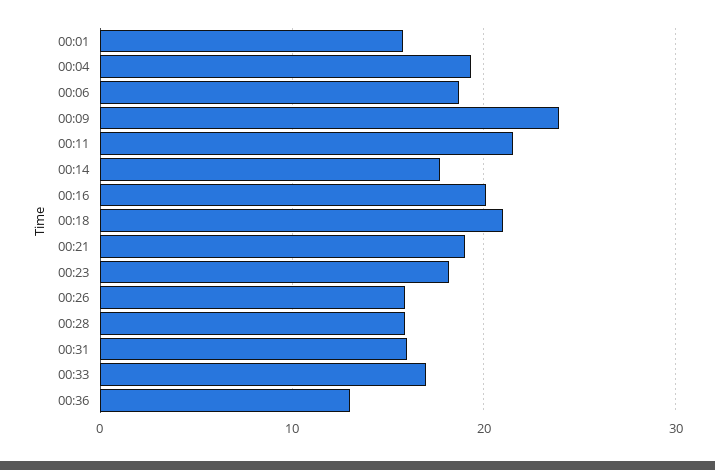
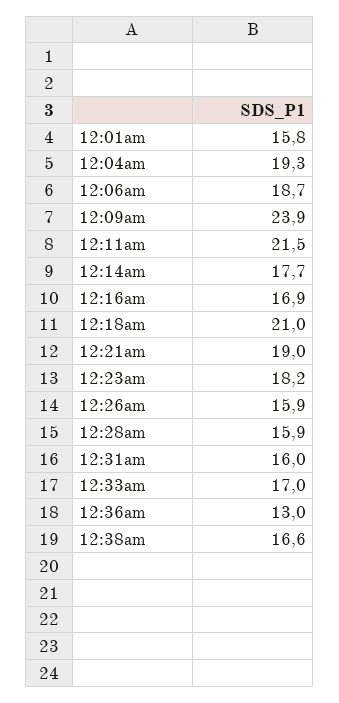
00:16: 20 -> 16.9
12:38am: none -> 16.6

